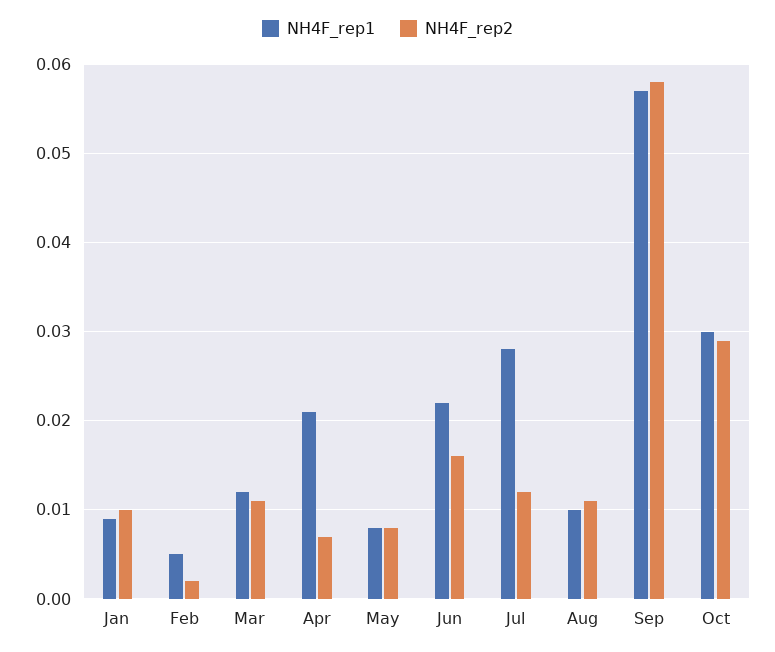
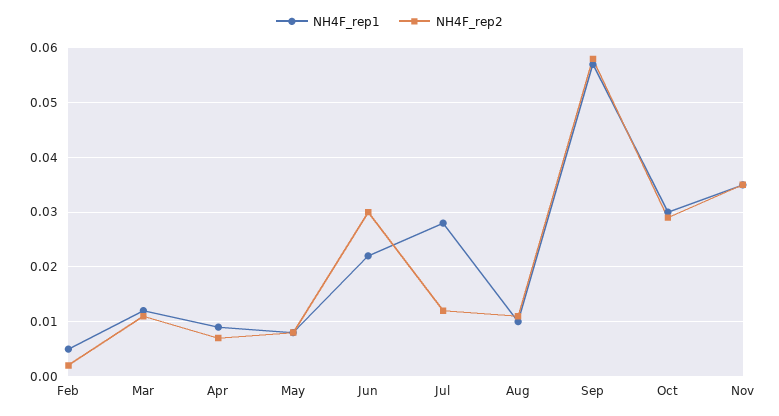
NH4F_rep1, Jan: 0.009 -> none
NH4F_rep2, Jan: 0.01 -> none
NH4F_rep1, Apr: 0.021 -> 0.01
NH4F_rep2, Jun: 0.016 -> 0.03
NH4F_rep1, Nov: none -> 0.035
NH4F_rep2, Nov: none -> 0.035

